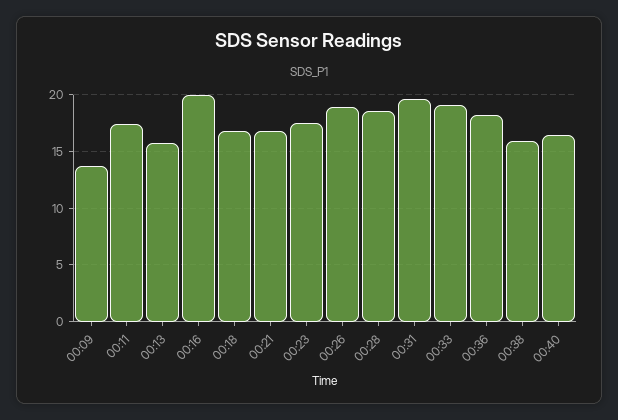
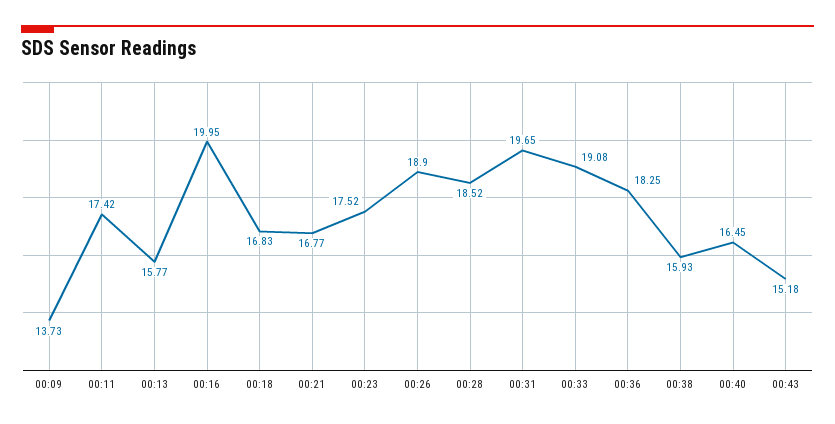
00:43: none -> 15.18

